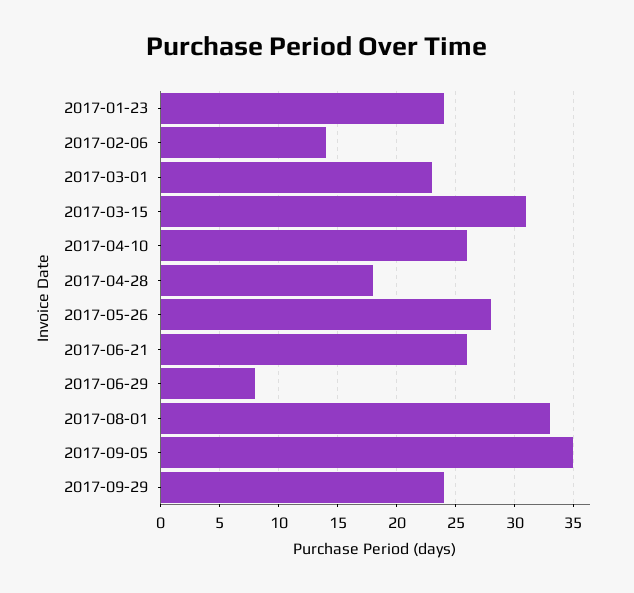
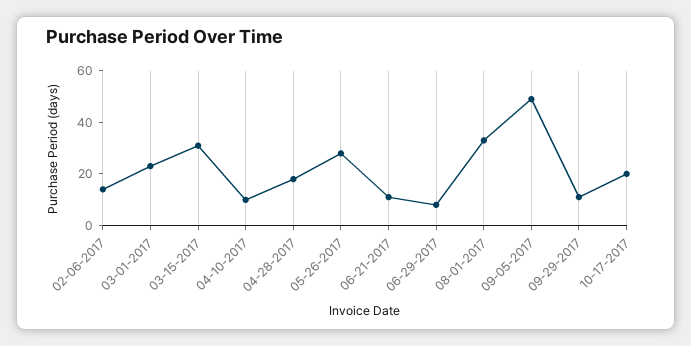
2017-01-23: 24 -> none
2017-04-10: 26 -> 10
2017-06-21: 26 -> 10
2017-09-05: 35 -> 50
2017-09-29: 24 -> 10
10-17-2017: none -> 20

